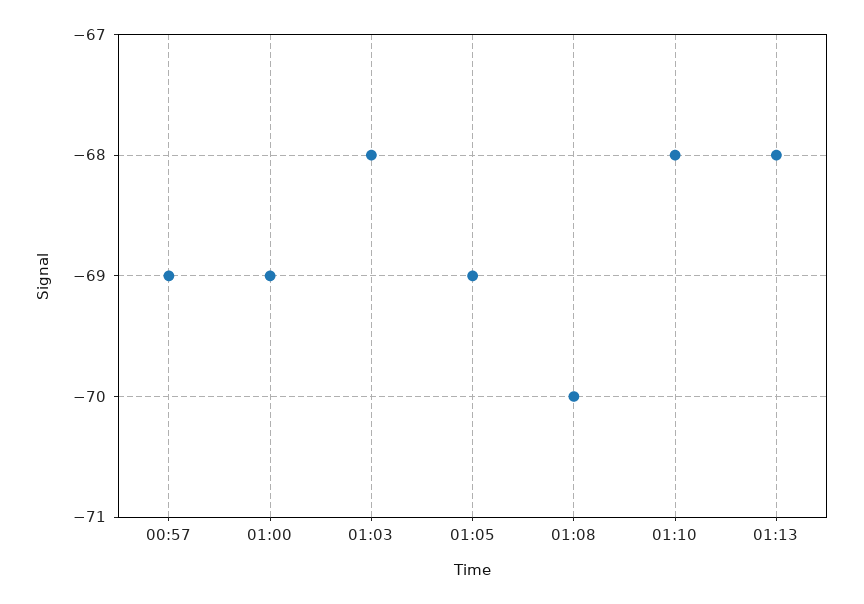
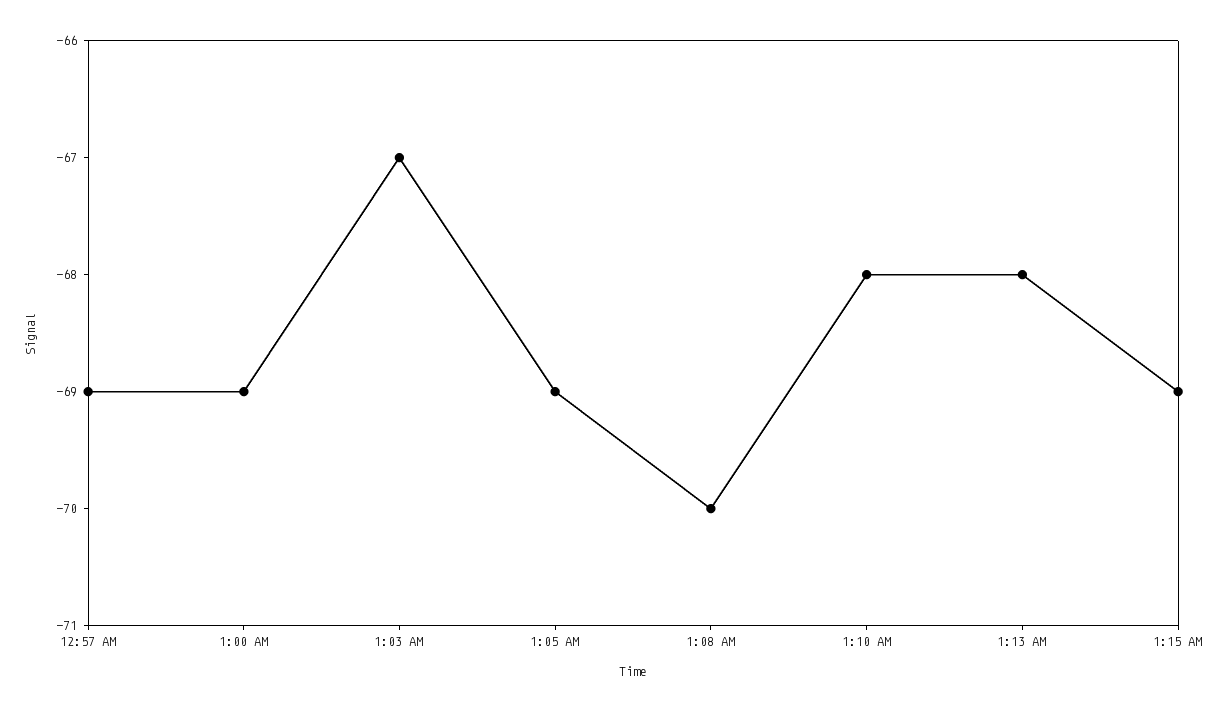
01:03: -68 -> -67
1:15 AM: none -> -69

